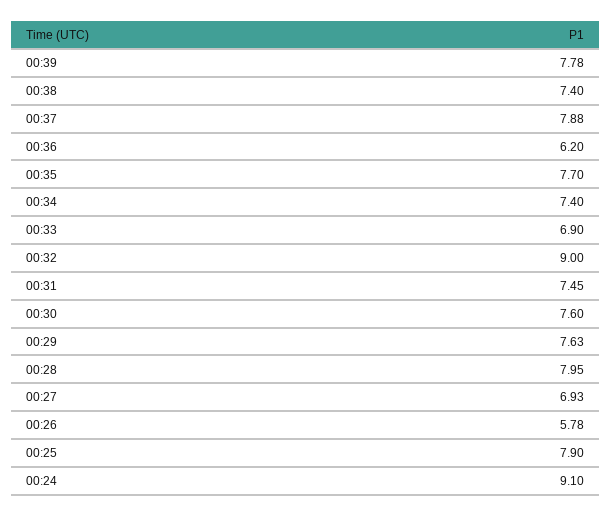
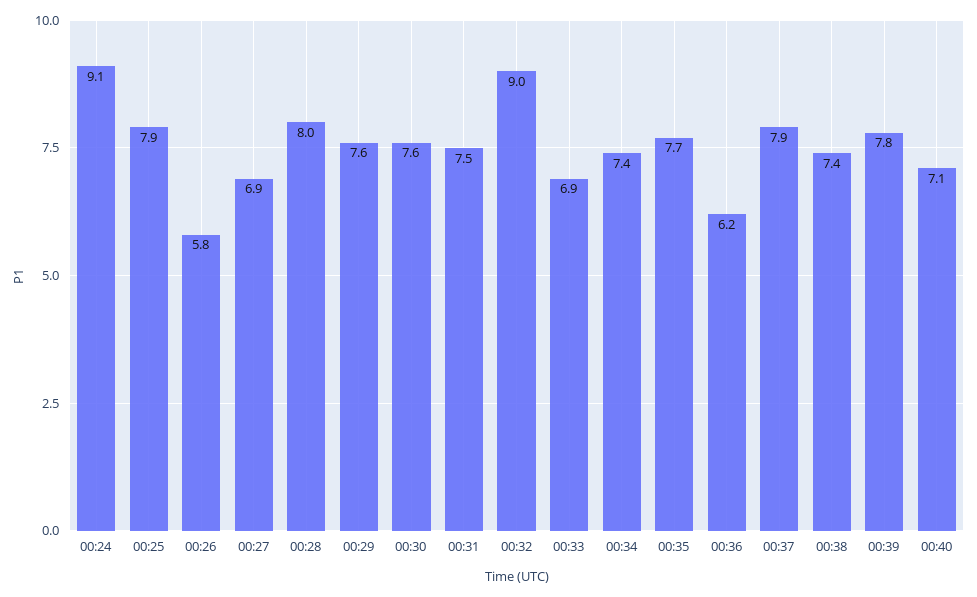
00:40: none -> 7.1

